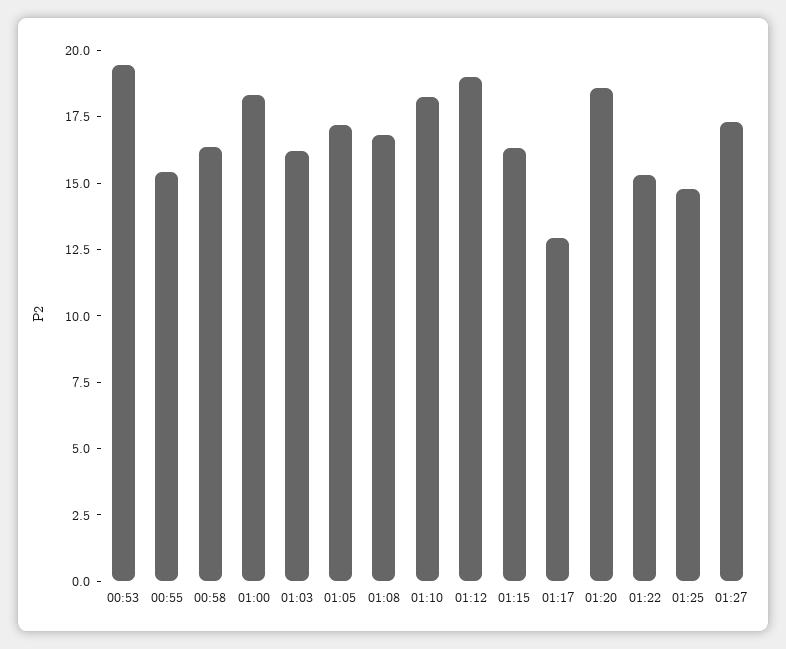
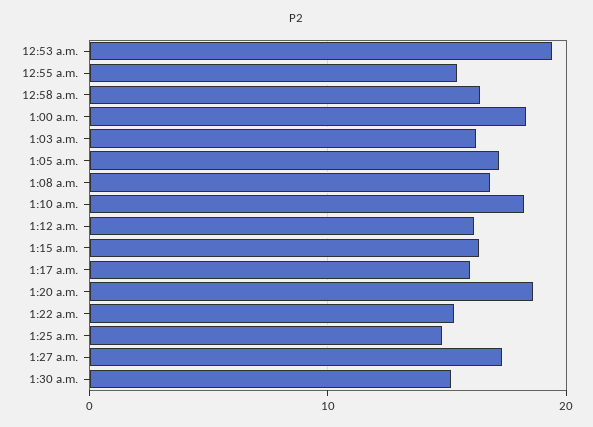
01:12: 19 -> 16
01:17: 13 -> 16
1:30 a.m.: none -> 15

